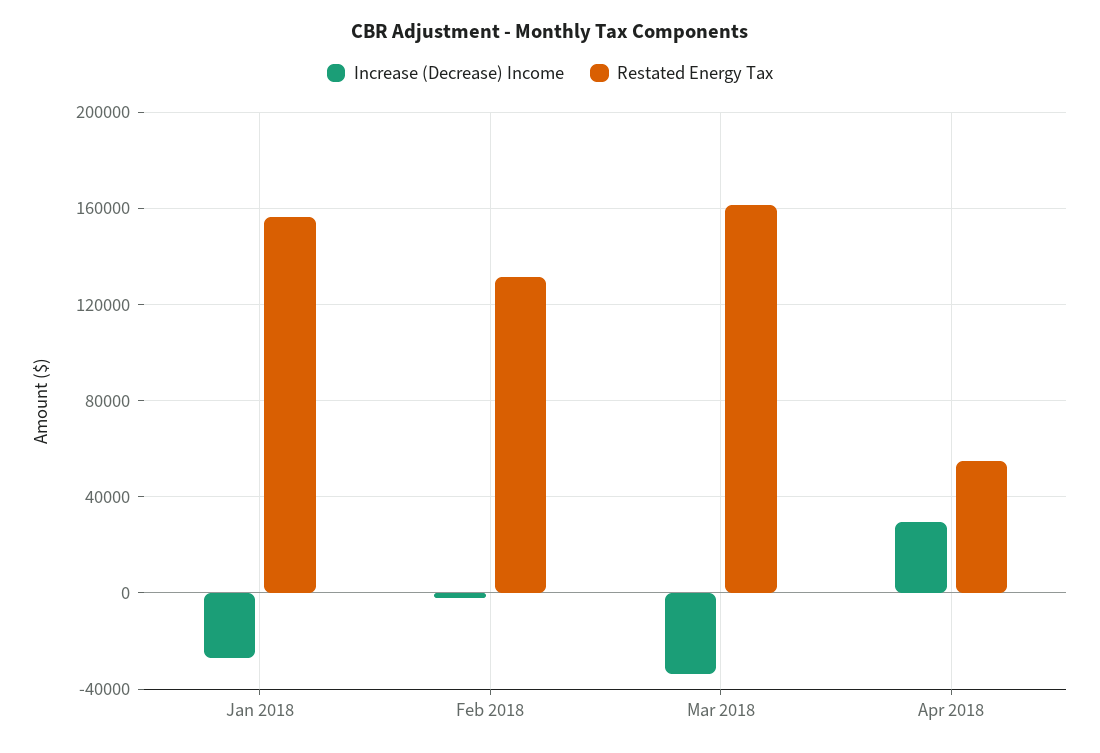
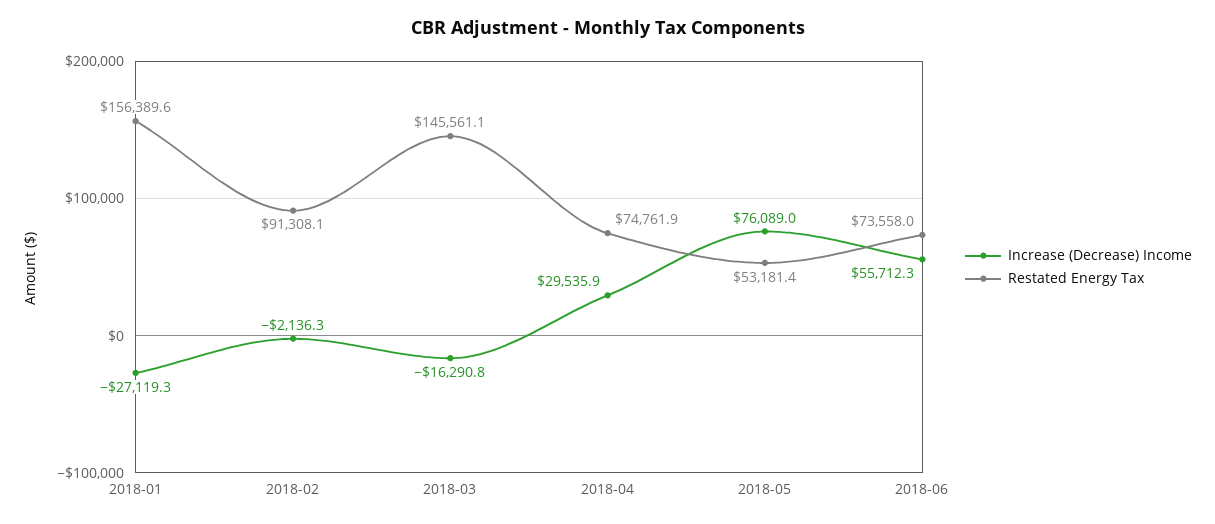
Restated Energy Tax, Feb 2018: 130000 -> 91308.1
Increase (Decrease) Income, Mar 2018: -35000 -> -16290.8
Restated Energy Tax, Mar 2018: 160000 -> 145561.1
Restated Energy Tax, Apr 2018: 55000 -> 74761.9
Increase (Decrease) Income, 2018-05: none -> 76089
Restated Energy Tax, 2018-05: none -> 53181.4
Increase (Decrease) Income, 2018-06: none -> 55712.3
Restated Energy Tax, 2018-06: none -> 73558

